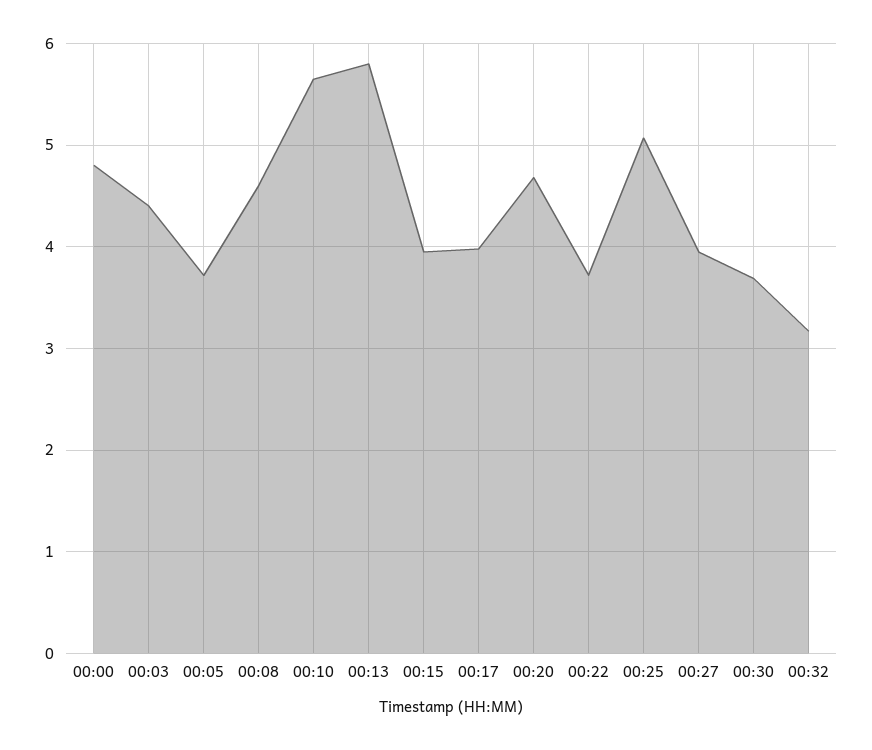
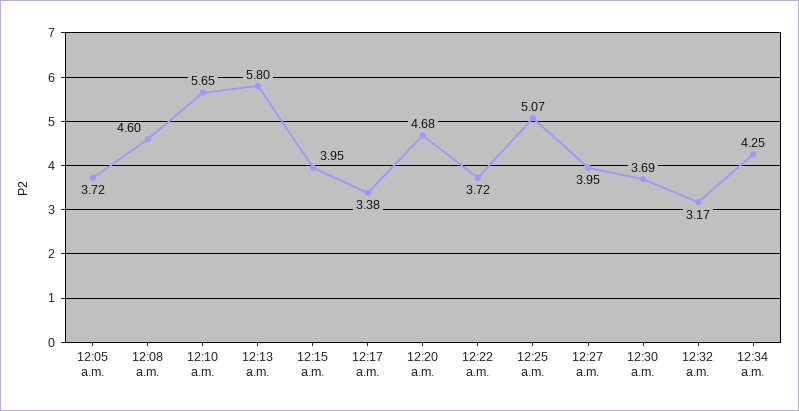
00:00: 4.8 -> none
00:03: 4.4 -> none
00:17: 4 -> 3.38
12:34 a.m.: none -> 4.25

